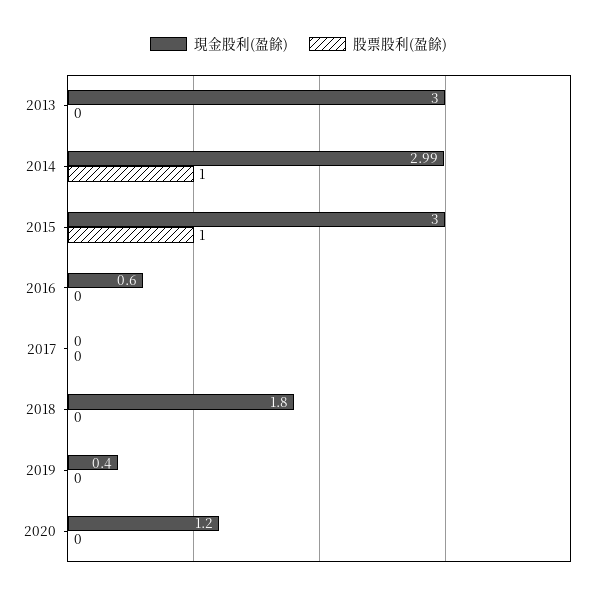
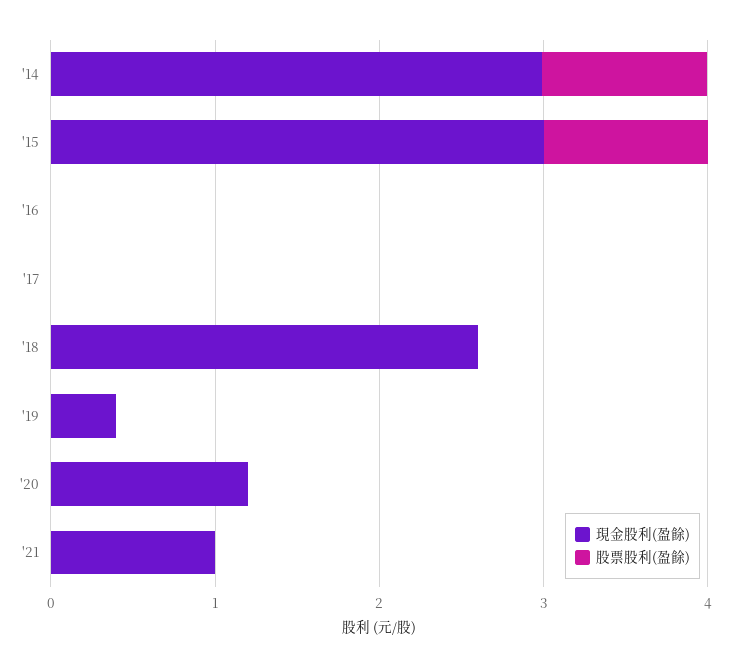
現金股利(盈餘), 2013: 3 -> none
股票股利(盈餘), 2013: 0 -> none
現金股利(盈餘), 2016: 0.6 -> 0
現金股利(盈餘), 2018: 1.8 -> 2.6
現金股利(盈餘), '21: none -> 1
股票股利(盈餘), '21: none -> 0

